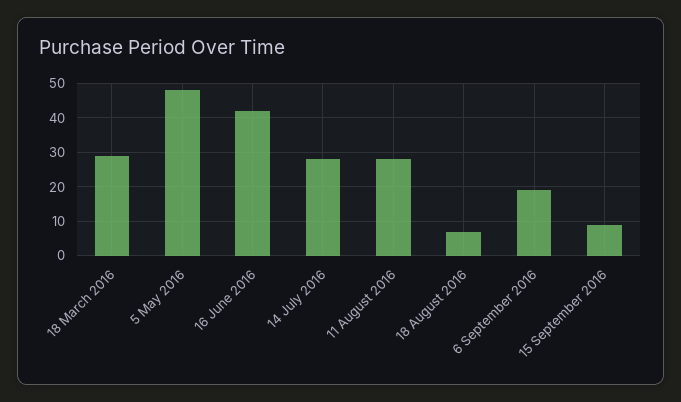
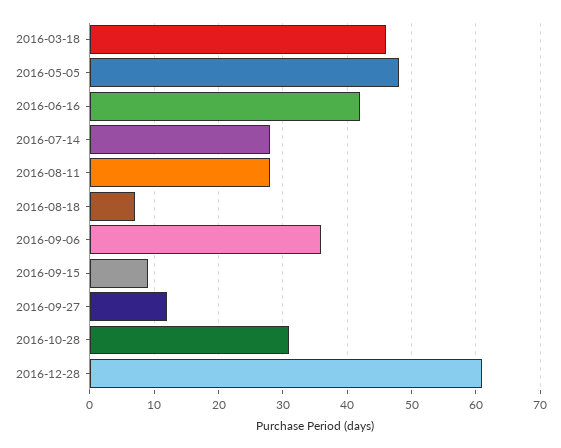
18 March 2016: 30 -> 46
6 September 2016: 20 -> 36
2016-09-27: none -> 12
2016-10-28: none -> 31
2016-12-28: none -> 61

